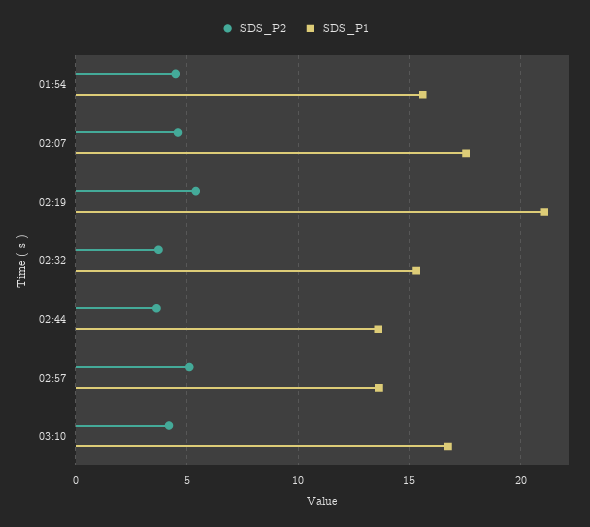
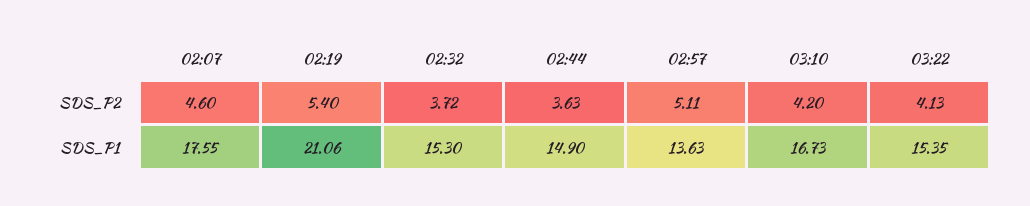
SDS_P2, 01:54: 4.5 -> none
SDS_P1, 01:54: 15.5 -> none
SDS_P1, 02:44: 13.5 -> 14.9
SDS_P2, 03:22: none -> 4.13
SDS_P1, 03:22: none -> 15.35

